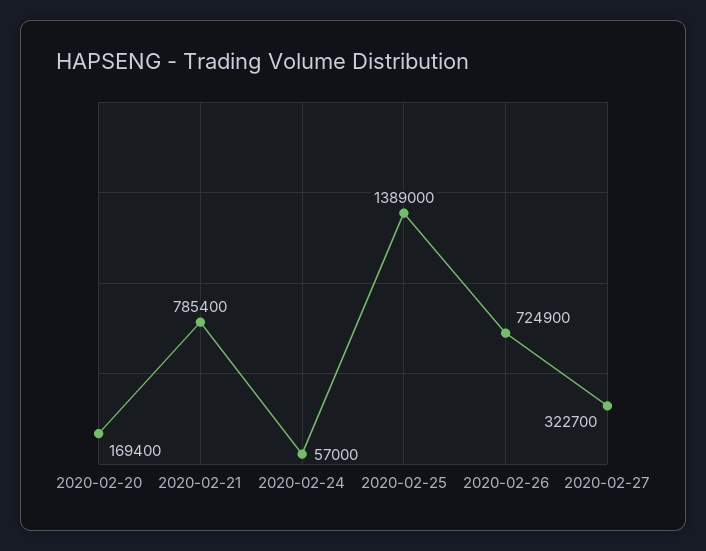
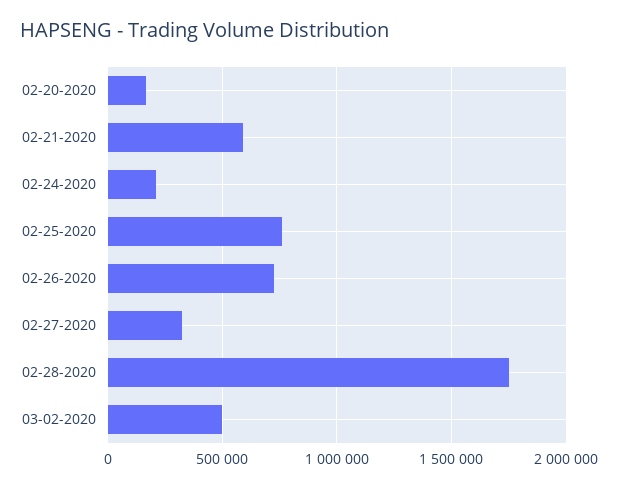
2020-02-21: 785400 -> 600000
2020-02-24: 57000 -> 200000
2020-02-25: 1389000 -> 750000
02-28-2020: none -> 1750000
03-02-2020: none -> 500000

